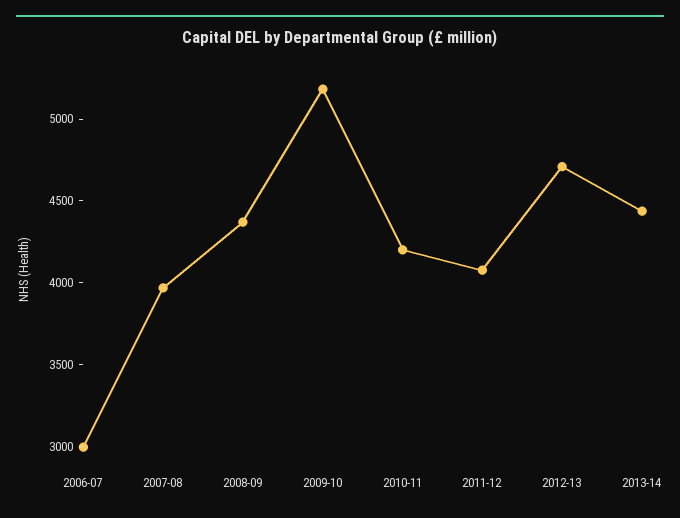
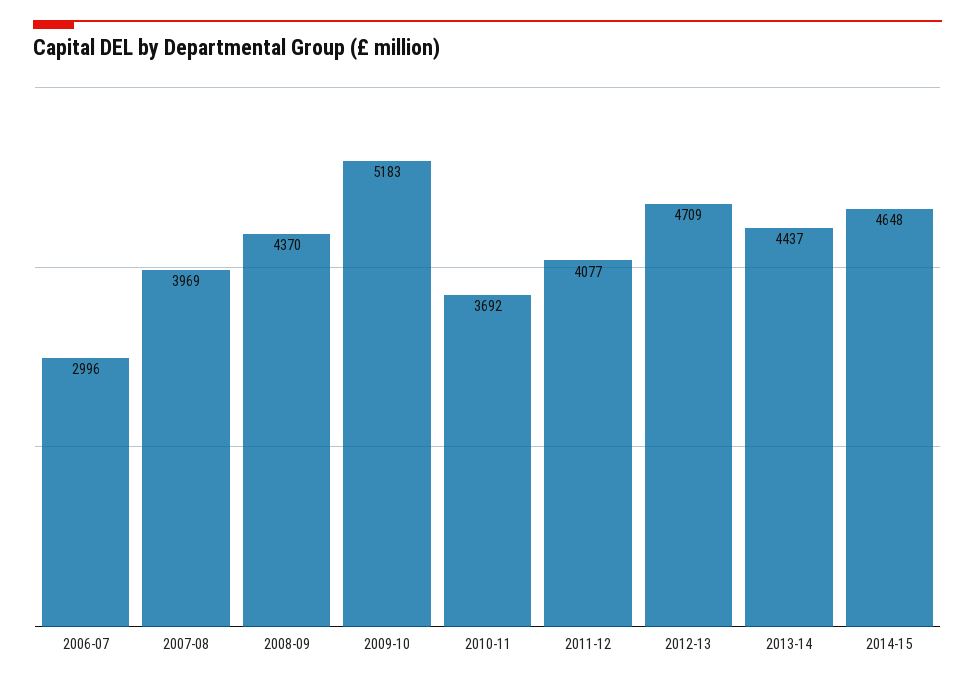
2010-11: 4200 -> 3692
2014-15: none -> 4648

